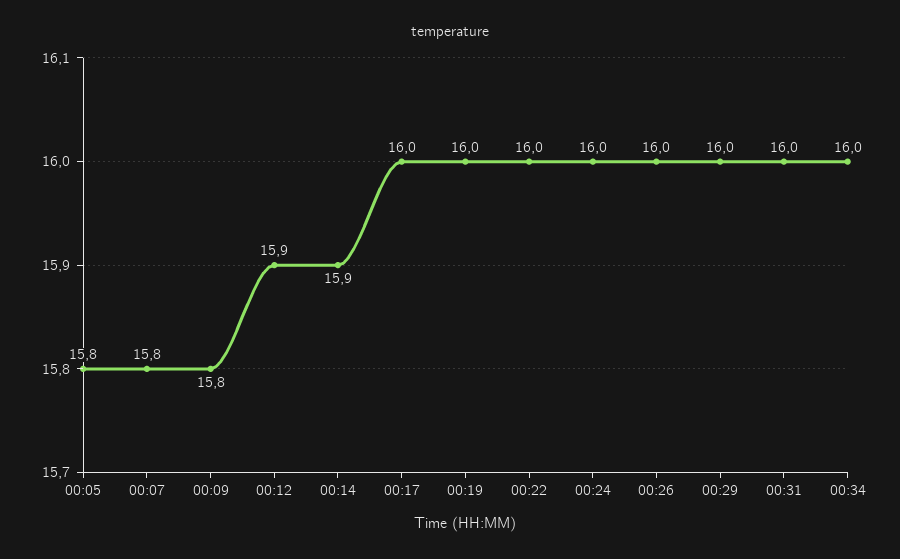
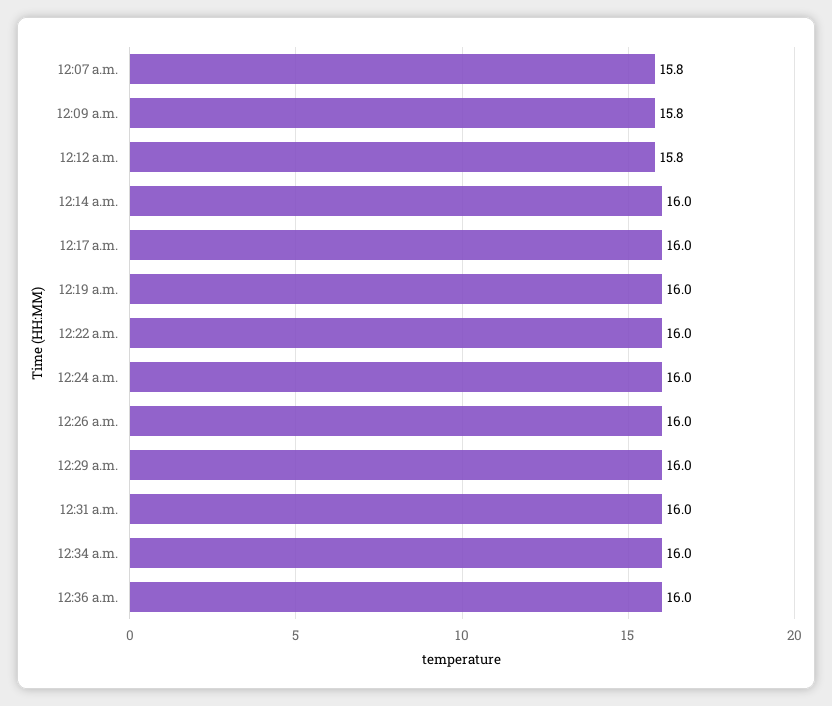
00:05: 15.8 -> none
00:12: 15.9 -> 15.8
00:14: 15.9 -> 16
12:36 a.m.: none -> 16

